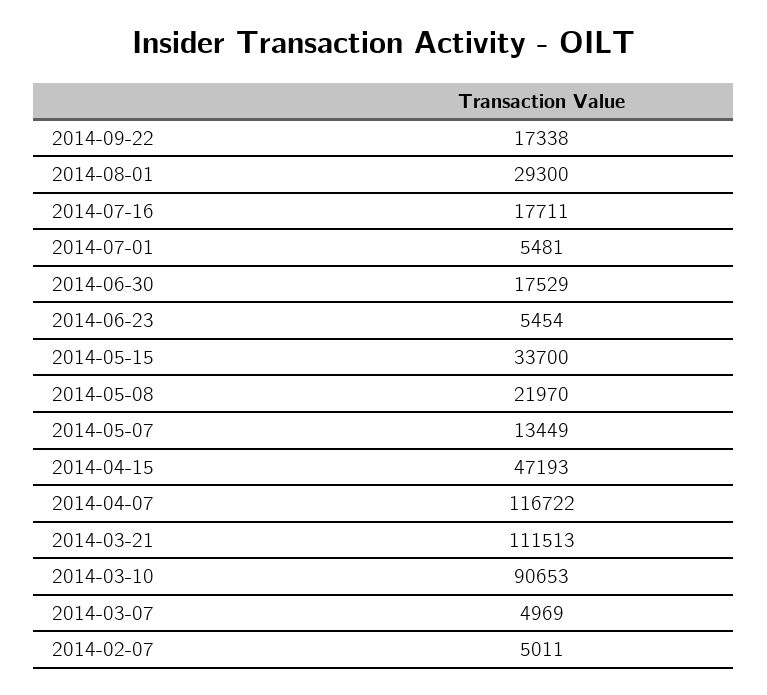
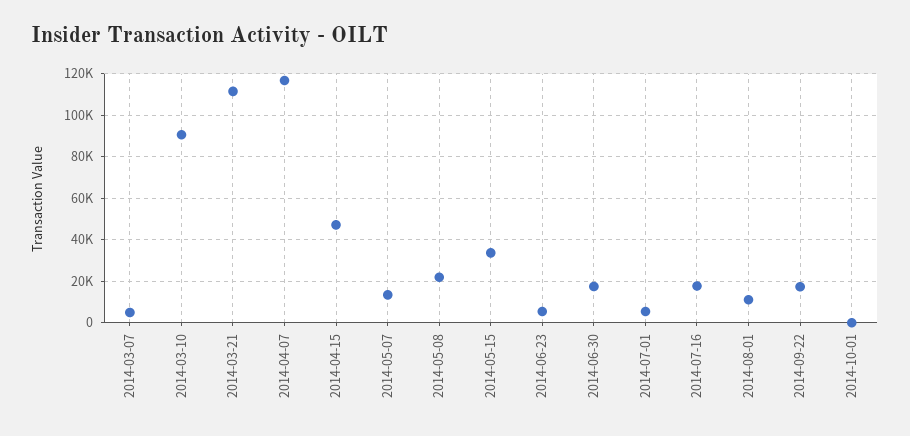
2014-08-01: 29300 -> 10000
2014-02-07: 5011 -> none
2014-10-01: none -> 0

